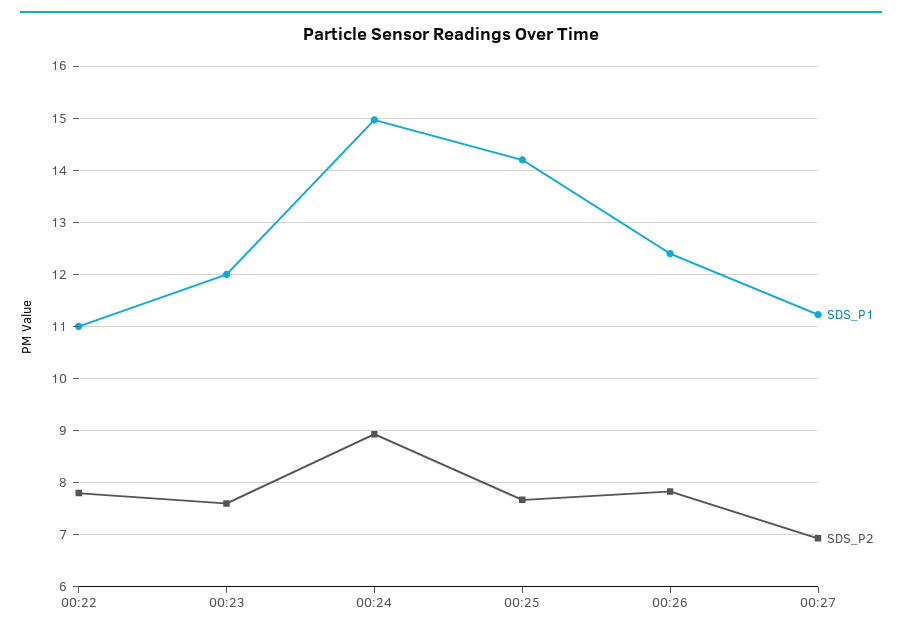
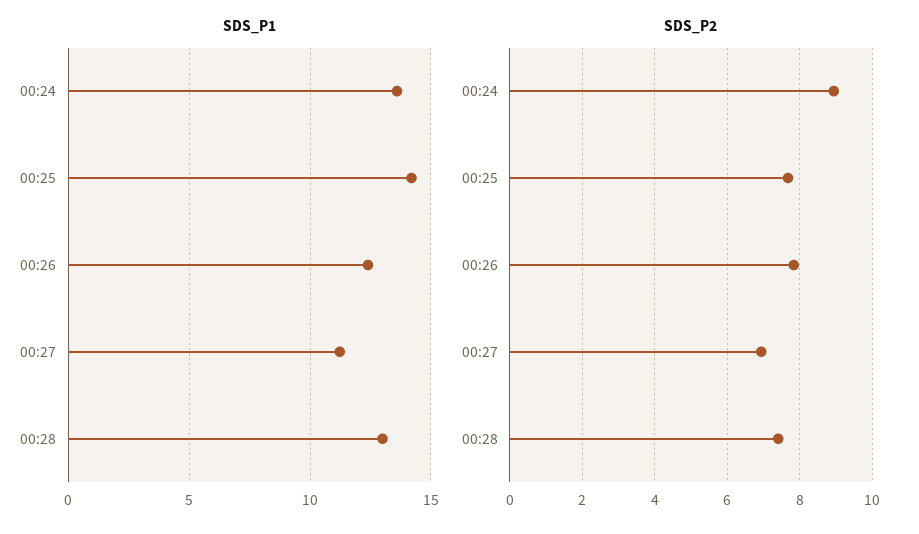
SDS_P1, 00:22: 11 -> none
SDS_P2, 00:22: 7.8 -> none
SDS_P1, 00:23: 12 -> none
SDS_P2, 00:23: 7.6 -> none
SDS_P1, 00:24: 15 -> 13.5
SDS_P1, 00:28: none -> 13
SDS_P2, 00:28: none -> 7.4

